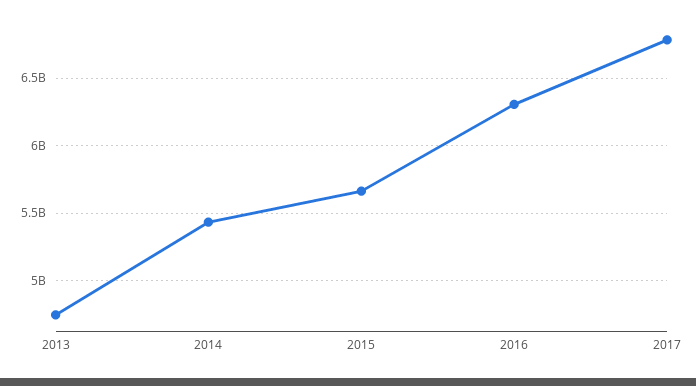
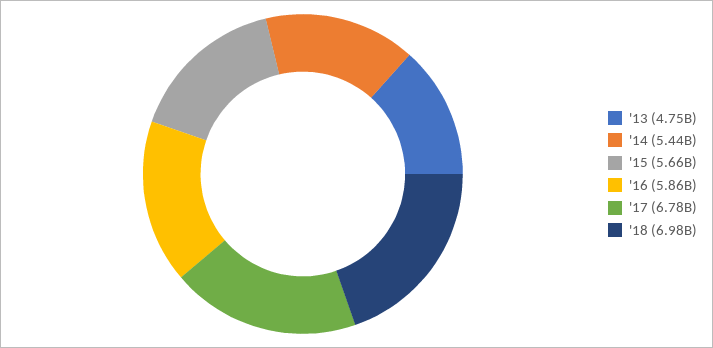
2016: 6300000000 -> 5860000000
'18: none -> 6980000000

